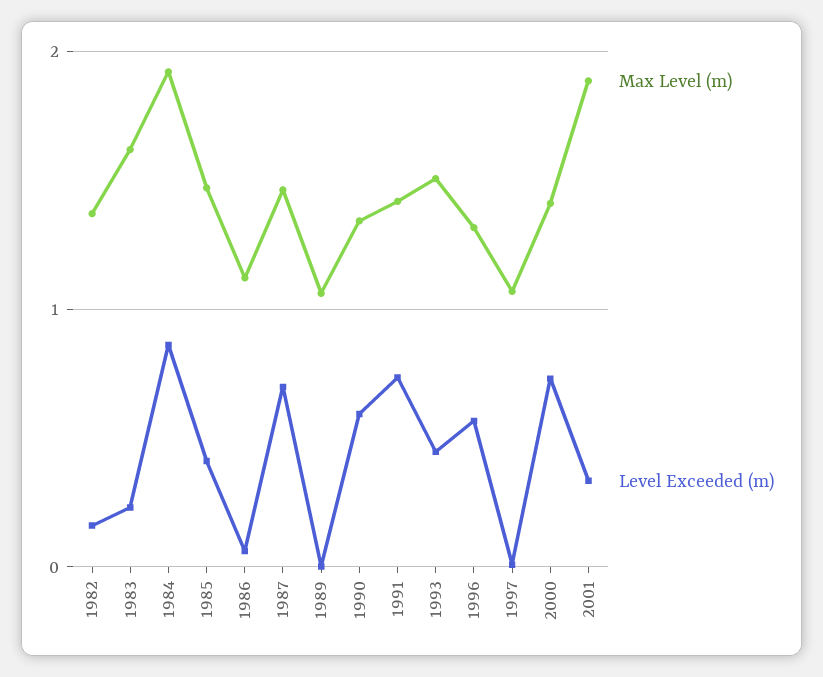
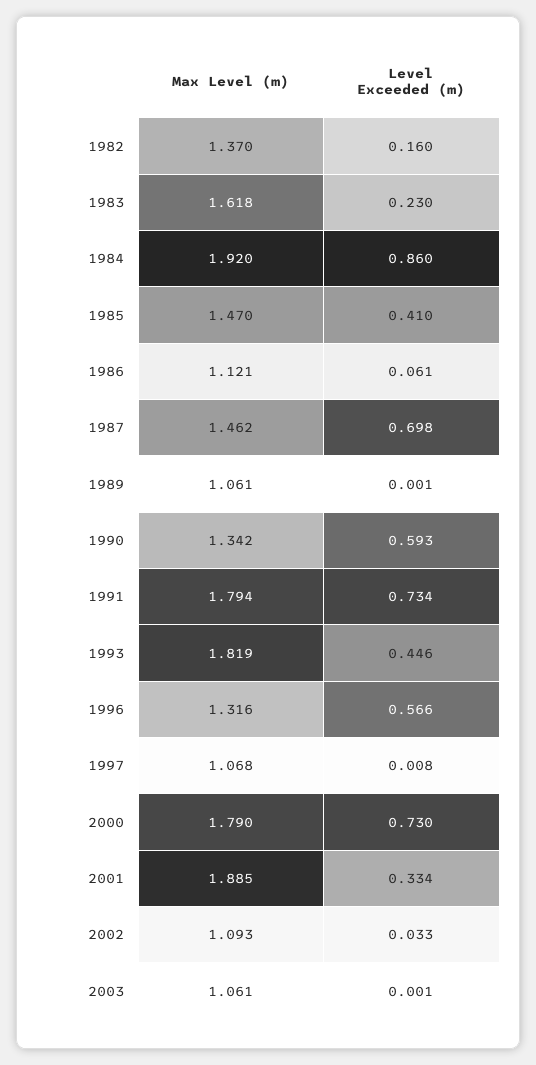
Max Level (m), 1991: 1.4 -> 1.794
Max Level (m), 1993: 1.5 -> 1.819
Max Level (m), 2000: 1.4 -> 1.79
Max Level (m), 2002: none -> 1.093
Level Exceeded (m), 2002: none -> 0.033
Max Level (m), 2003: none -> 1.061
Level Exceeded (m), 2003: none -> 0.001

